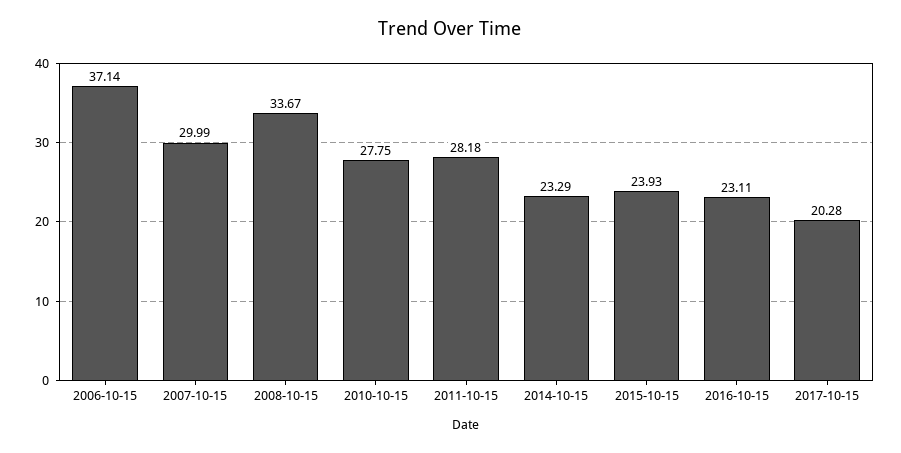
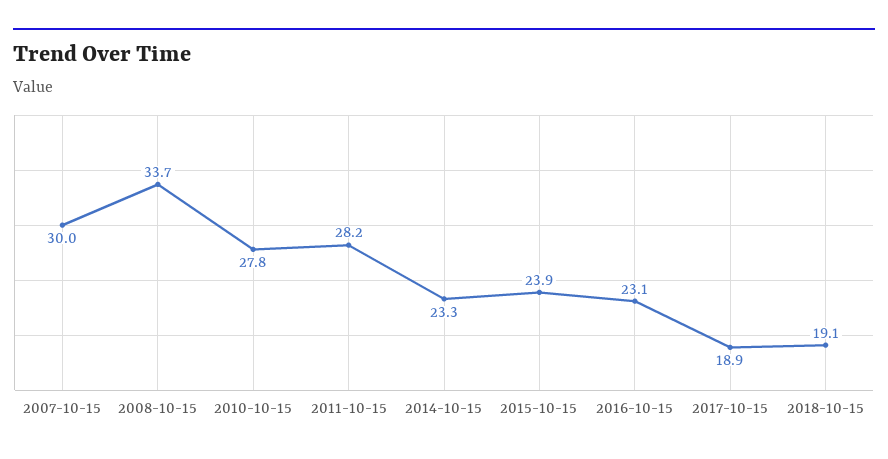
2006-10-15: 37.14 -> none
2017-10-15: 20.28 -> 18.9
2018-10-15: none -> 19.1

